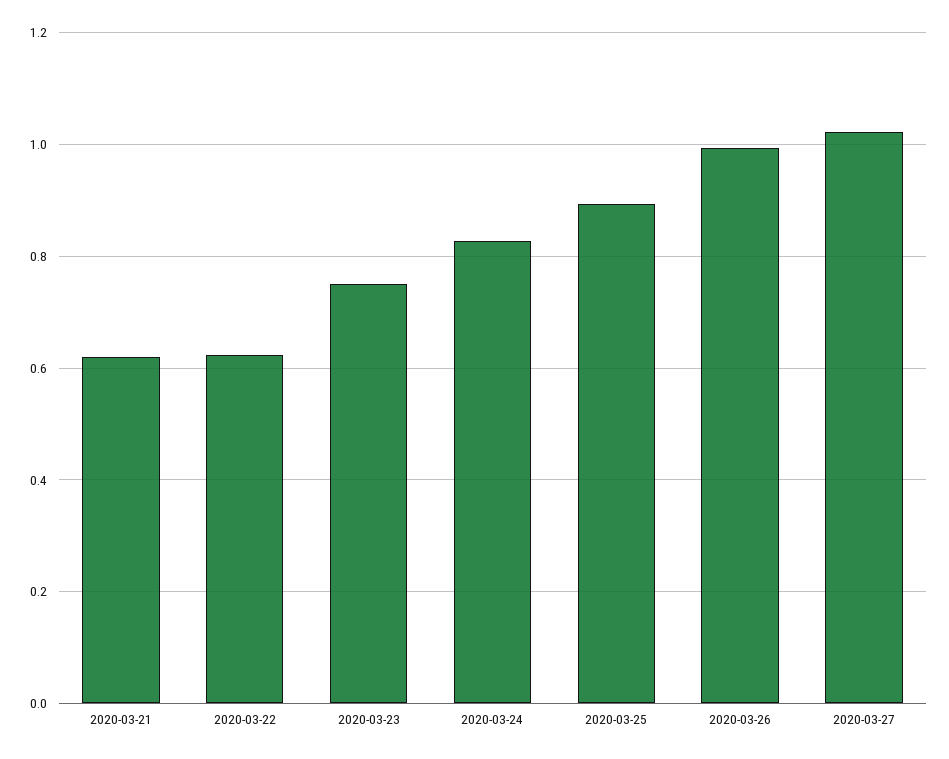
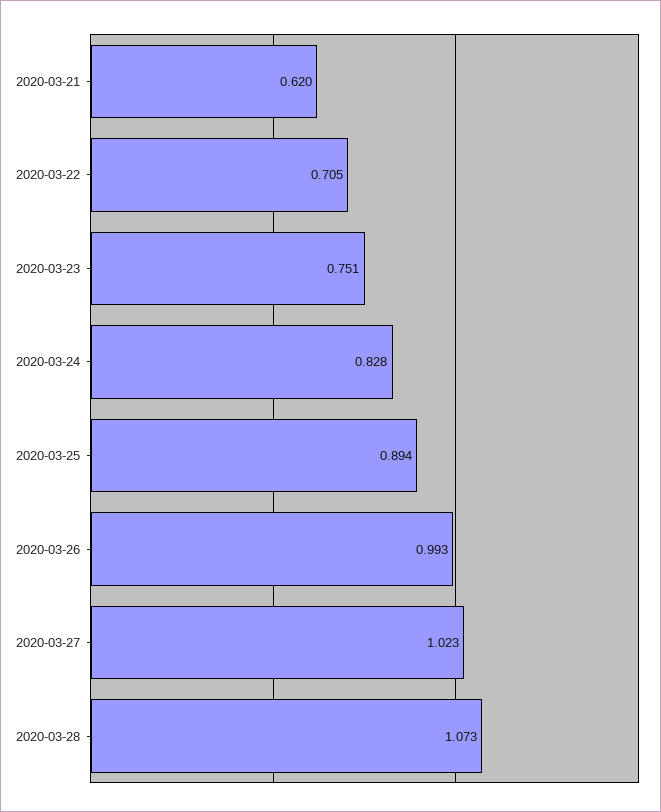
2020-03-22: 0.62 -> 0.705
2020-03-28: none -> 1.073

